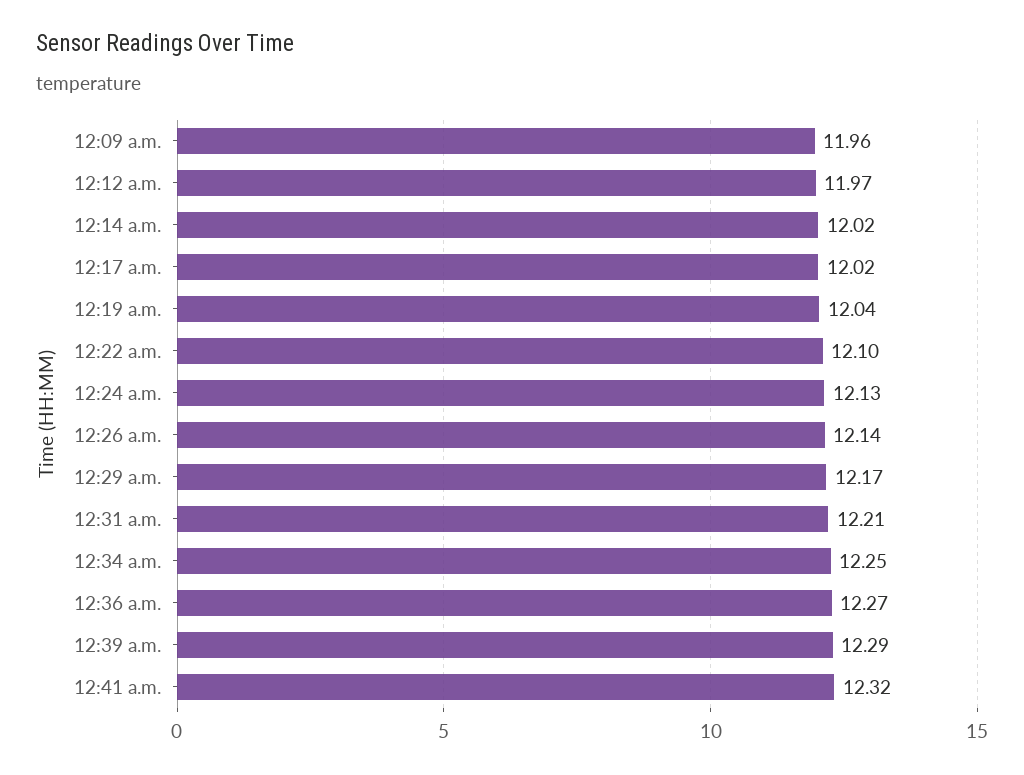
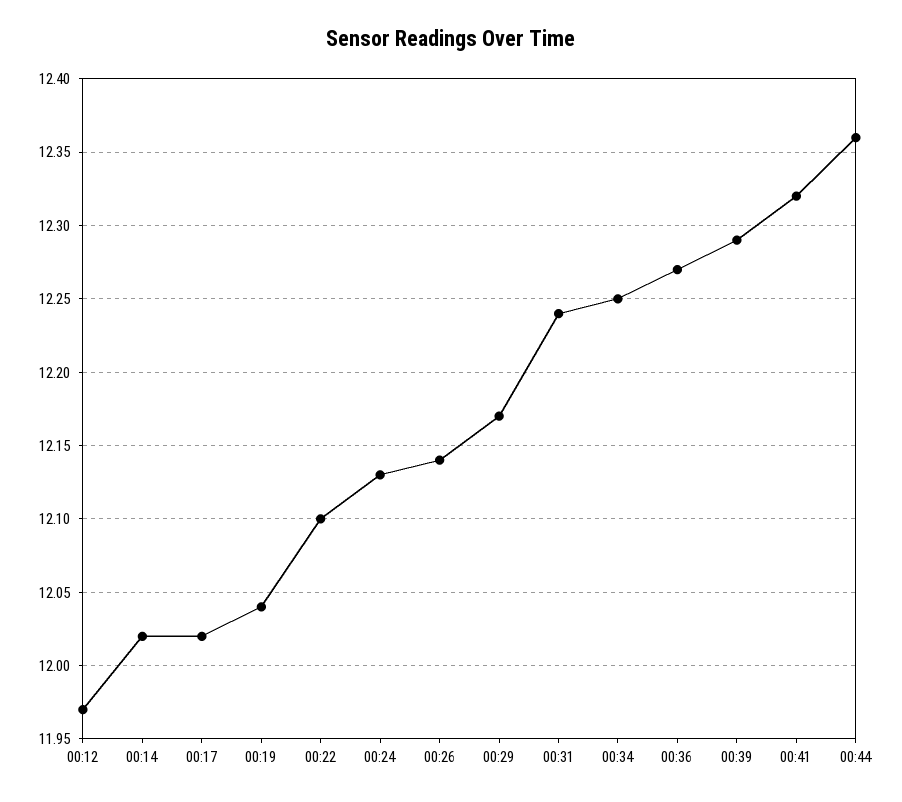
12:09 a.m.: 11.96 -> none
12:31 a.m.: 12.21 -> 12.24
00:44: none -> 12.36

